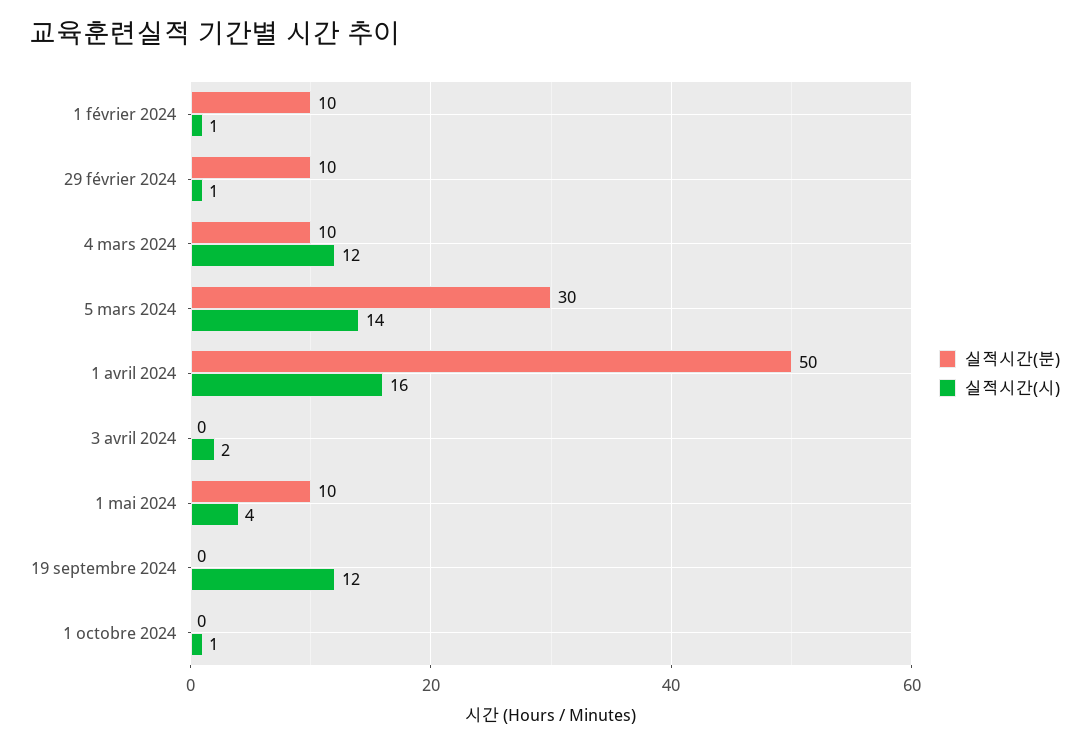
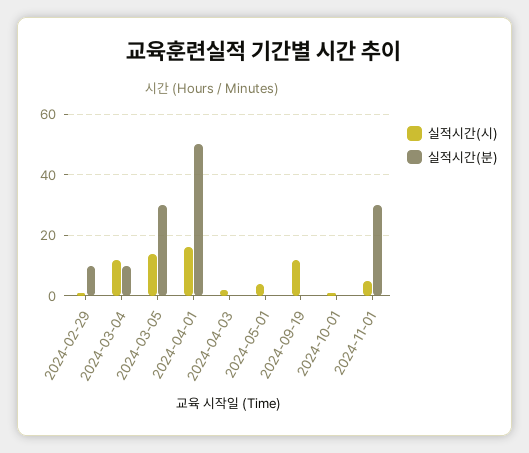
실적시간(분), 1 février 2024: 10 -> none
실적시간(시), 1 février 2024: 1 -> none
실적시간(분), 1 mai 2024: 10 -> 0
실적시간(시), 2024-11-01: none -> 5
실적시간(분), 2024-11-01: none -> 30

